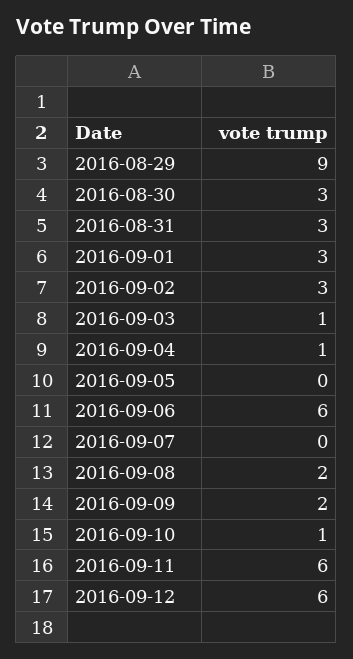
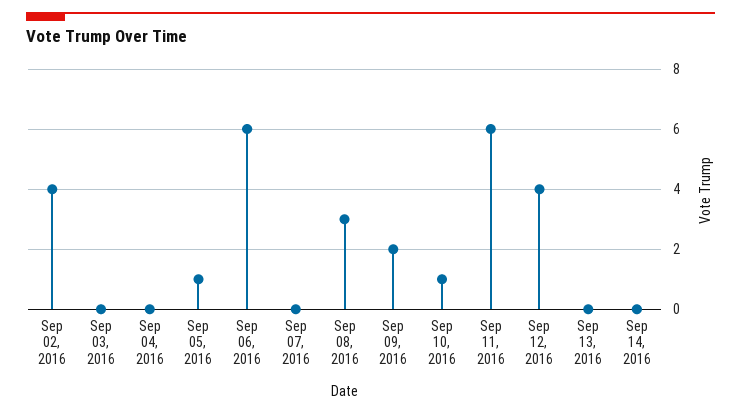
2016-08-29: 9 -> none
2016-08-30: 3 -> none
2016-08-31: 3 -> none
2016-09-01: 3 -> none
2016-09-02: 3 -> 4
2016-09-03: 1 -> 0
2016-09-04: 1 -> 0
2016-09-05: 0 -> 1
2016-09-08: 2 -> 3
2016-09-12: 6 -> 4
Sep 13, 2016: none -> 0
Sep 14, 2016: none -> 0

